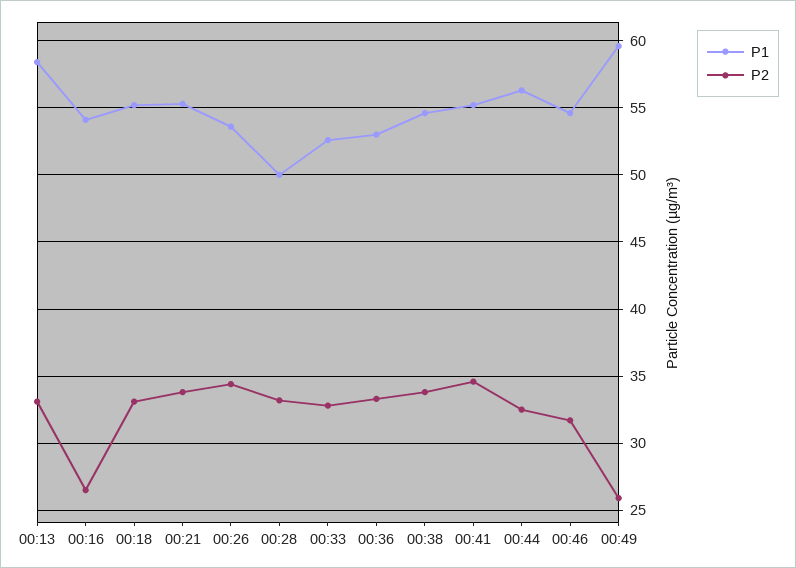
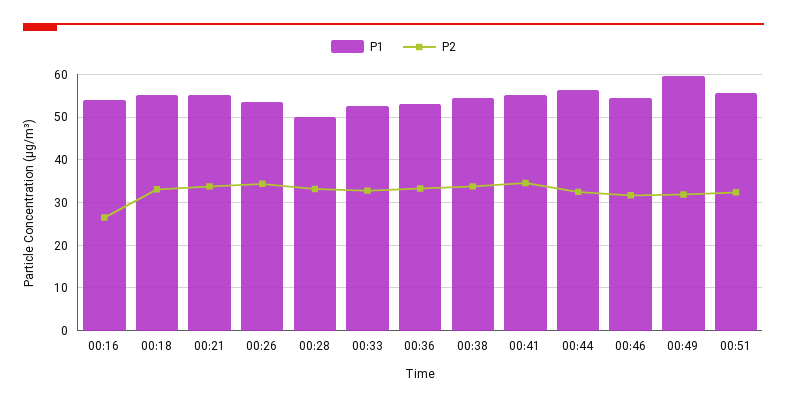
P1, 00:13: 58.5 -> none
P2, 00:13: 33 -> none
P2, 00:49: 26 -> 32
P1, 00:51: none -> 56
P2, 00:51: none -> 32

